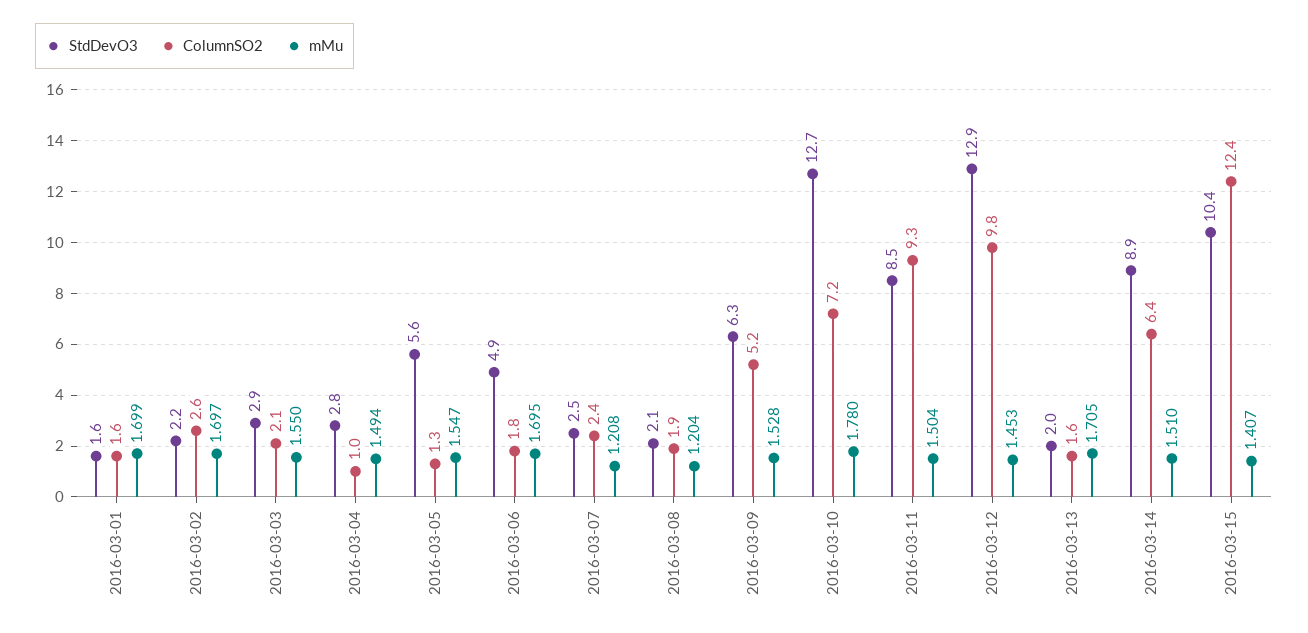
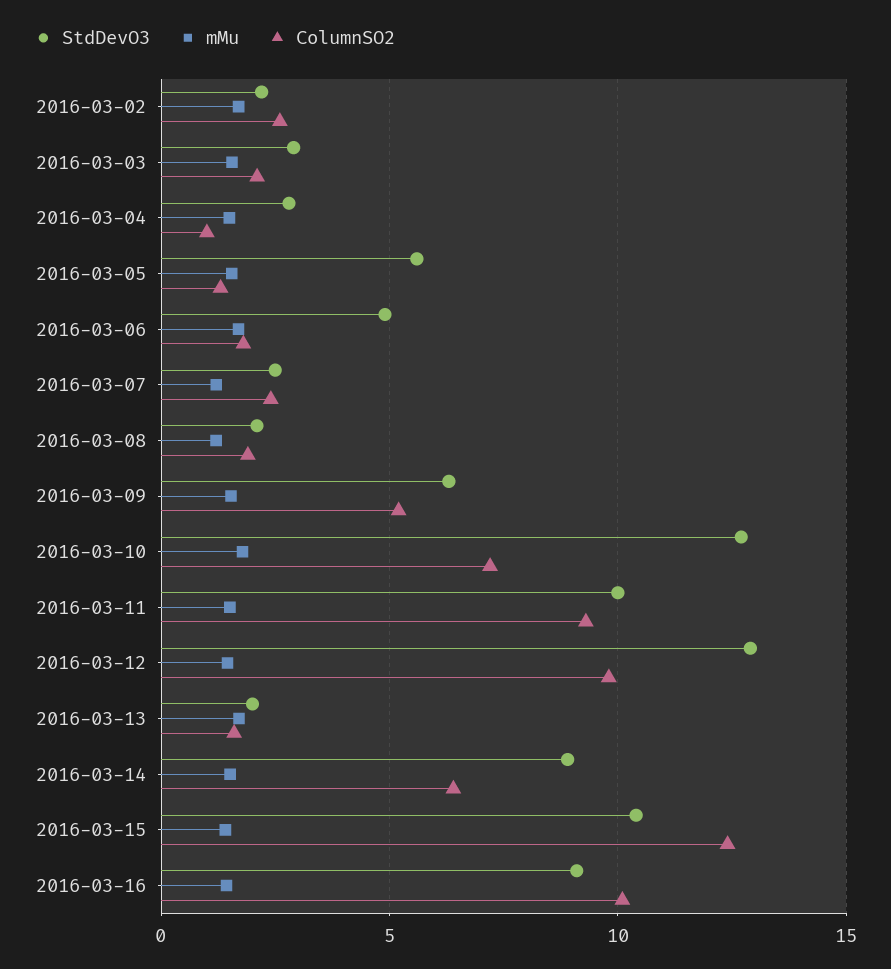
StdDevO3, 2016-03-01: 1.6 -> none
ColumnSO2, 2016-03-01: 1.6 -> none
mMu, 2016-03-01: 1.699 -> none
StdDevO3, 2016-03-11: 8.5 -> 10
StdDevO3, 2016-03-16: none -> 9
mMu, 2016-03-16: none -> 1.5
ColumnSO2, 2016-03-16: none -> 10

